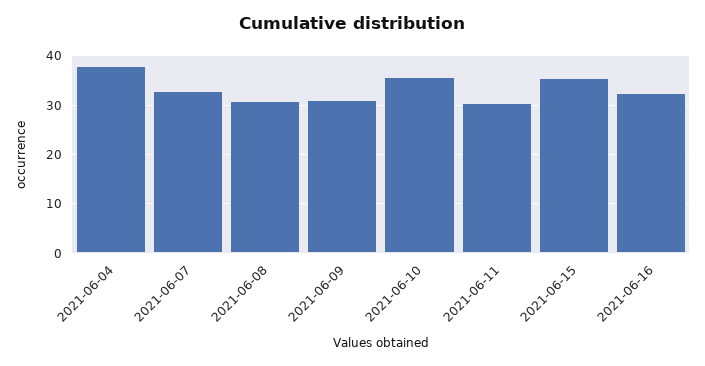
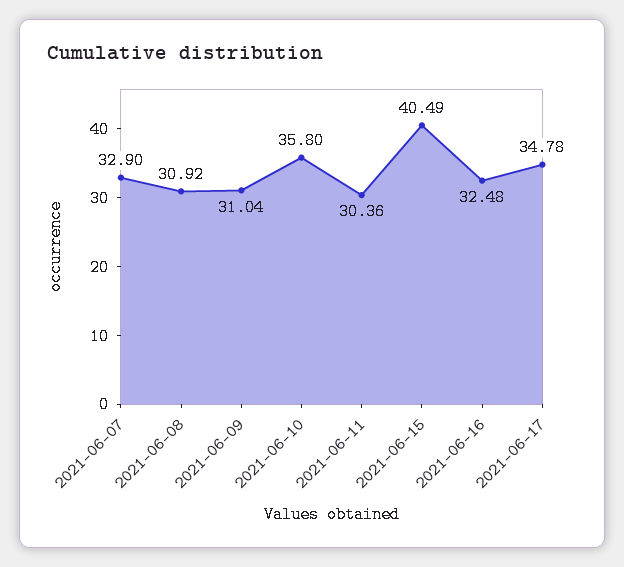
2021-06-04: 38 -> none
2021-06-15: 36 -> 40.49
2021-06-17: none -> 34.78

